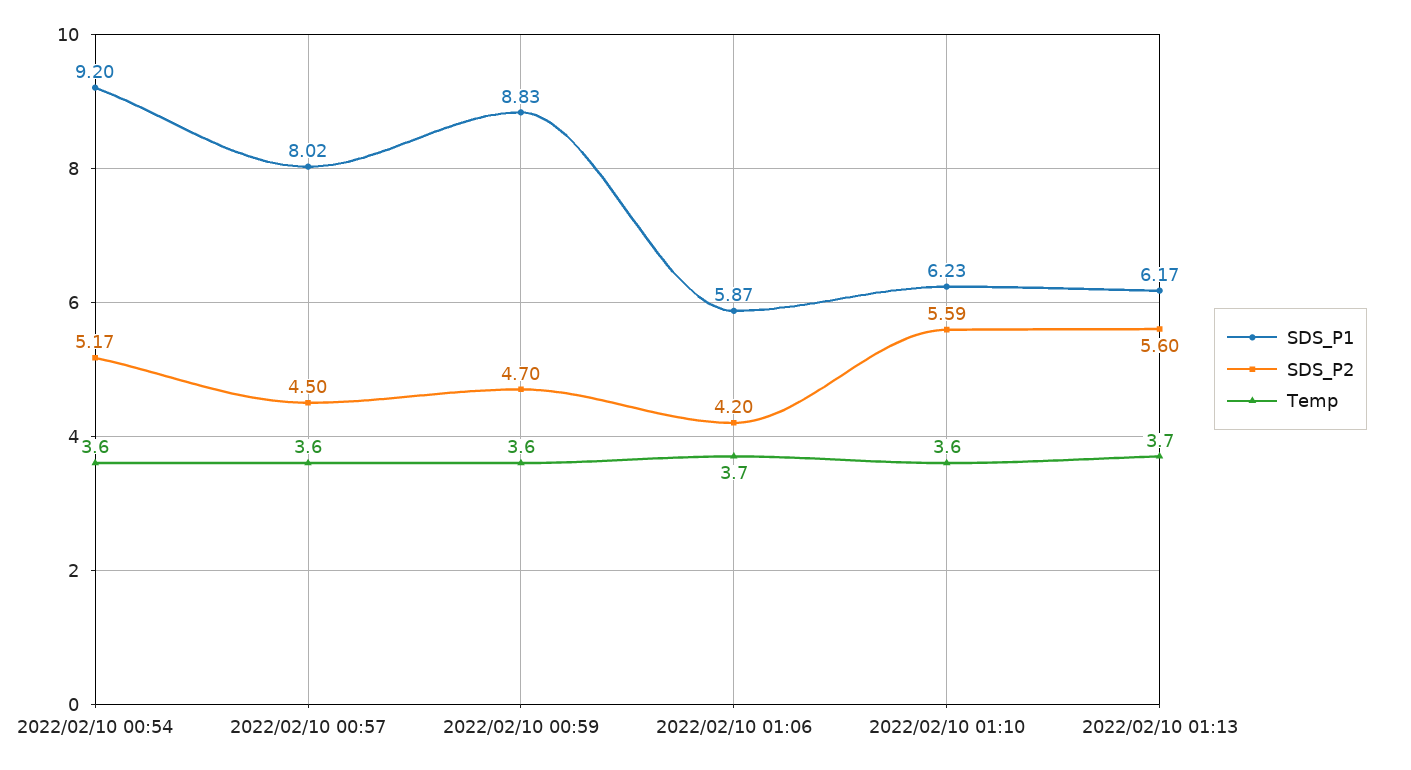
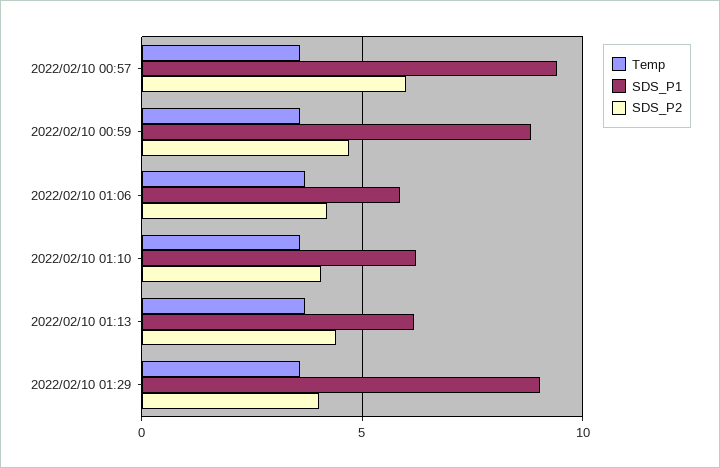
SDS_P1, 2022/02/10 00:54: 9.2 -> none
SDS_P2, 2022/02/10 00:54: 5.17 -> none
Temp, 2022/02/10 00:54: 3.6 -> none
SDS_P1, 2022/02/10 00:57: 8.02 -> 9.5
SDS_P2, 2022/02/10 00:57: 4.5 -> 6
SDS_P2, 2022/02/10 01:10: 5.59 -> 4
SDS_P2, 2022/02/10 01:13: 5.6 -> 4.5
Temp, 2022/02/10 01:29: none -> 3.5
SDS_P1, 2022/02/10 01:29: none -> 9
SDS_P2, 2022/02/10 01:29: none -> 4

